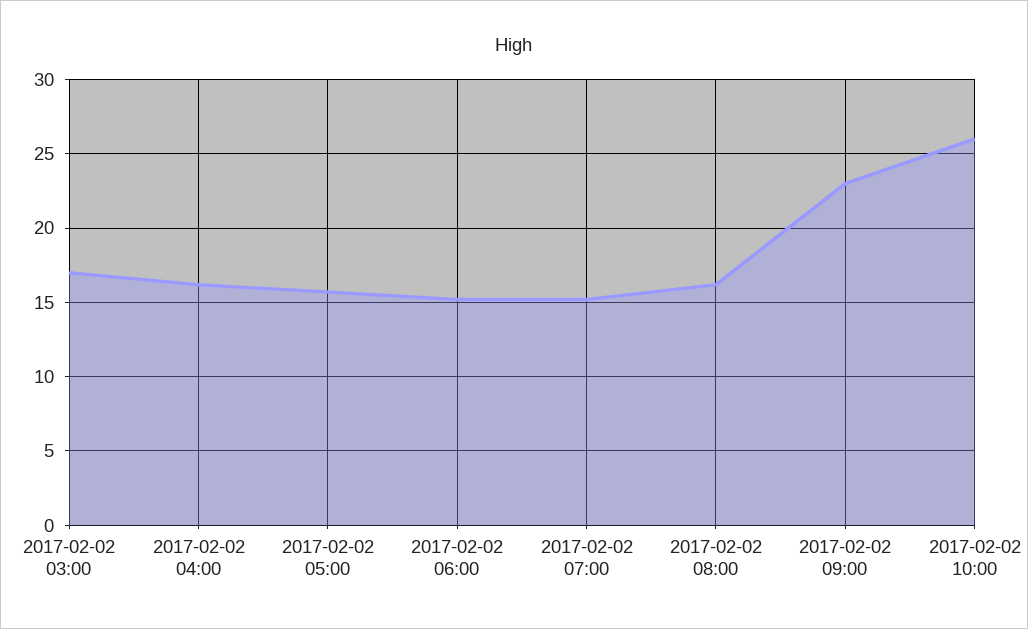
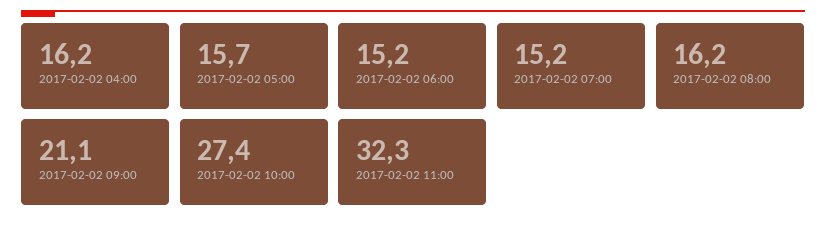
2017-02-02 03:00: 17 -> none
2017-02-02 09:00: 23 -> 21.1
2017-02-02 10:00: 26 -> 27.4
2017-02-02 11:00: none -> 32.3

